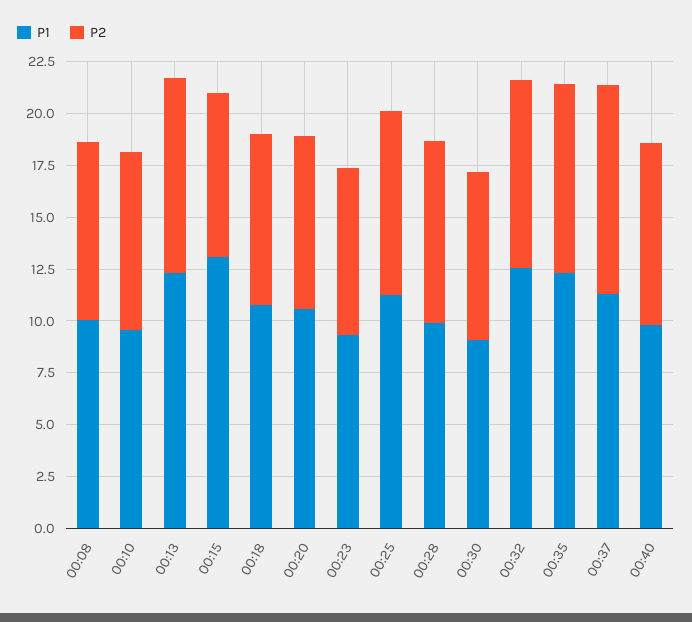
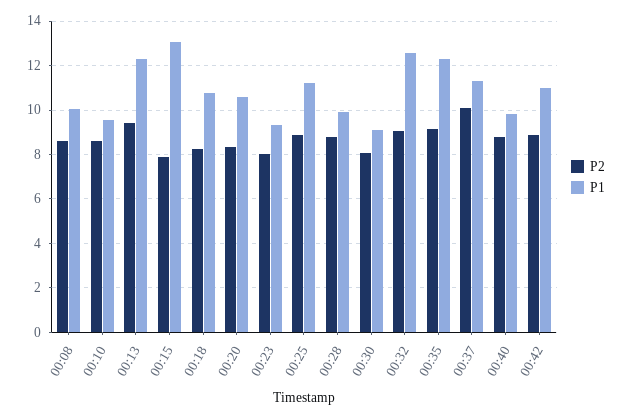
P2, 00:42: none -> 9
P1, 00:42: none -> 11

